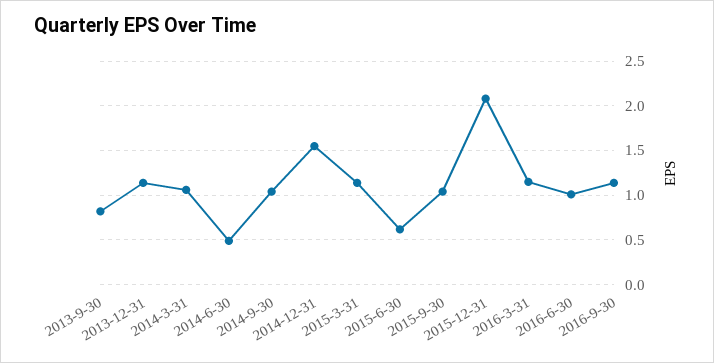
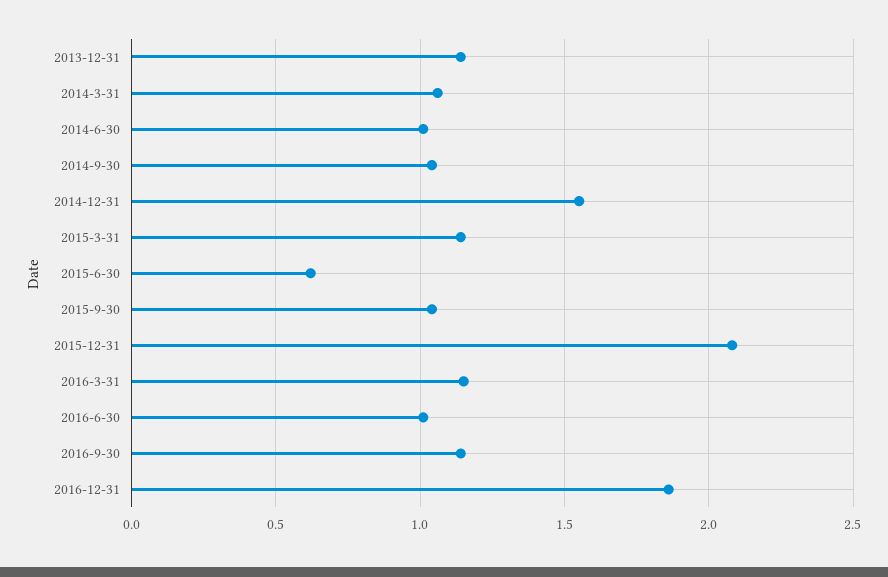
2013-9-30: 0.8 -> none
2014-6-30: 0.5 -> 1
2016-12-31: none -> 1.85

